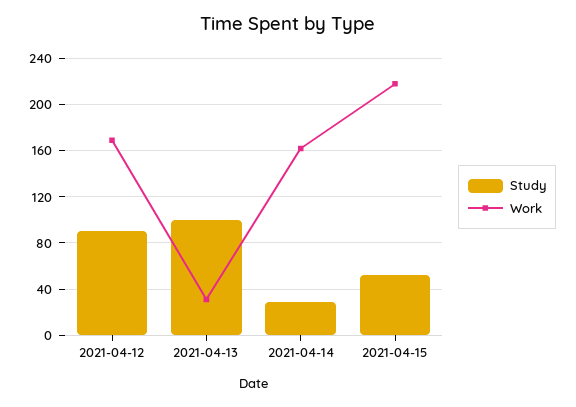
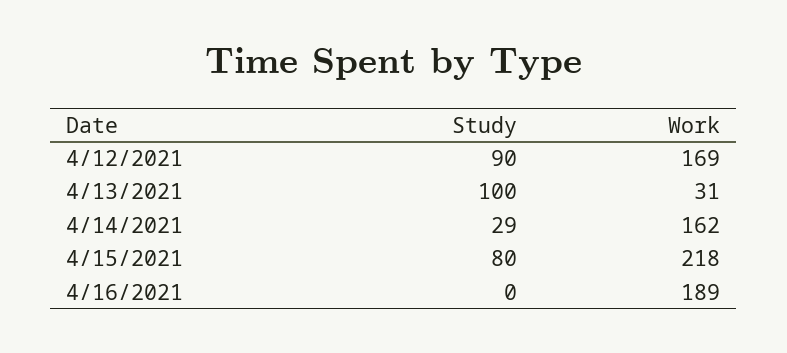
Study, 2021-04-15: 50 -> 80
Study, 4/16/2021: none -> 0
Work, 4/16/2021: none -> 189

